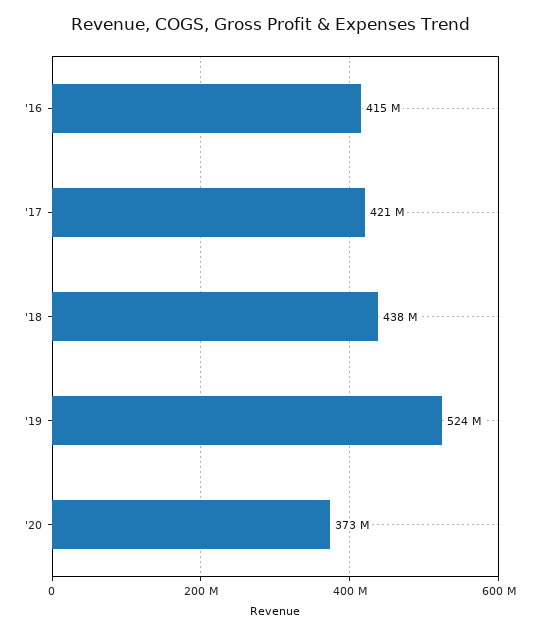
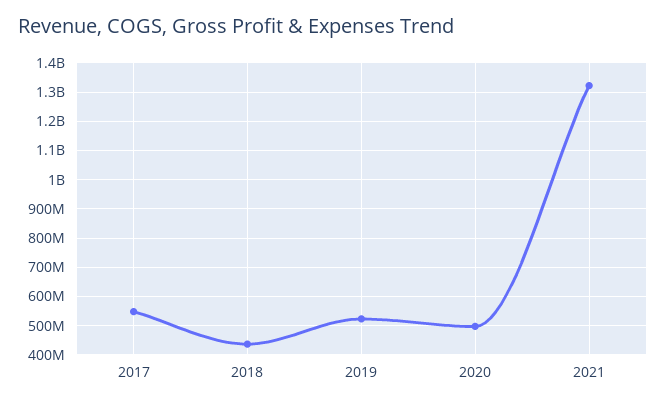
'16: 415000000 -> none
'17: 421000000 -> 550000000
'20: 373000000 -> 500000000
2021: none -> 1325000000

